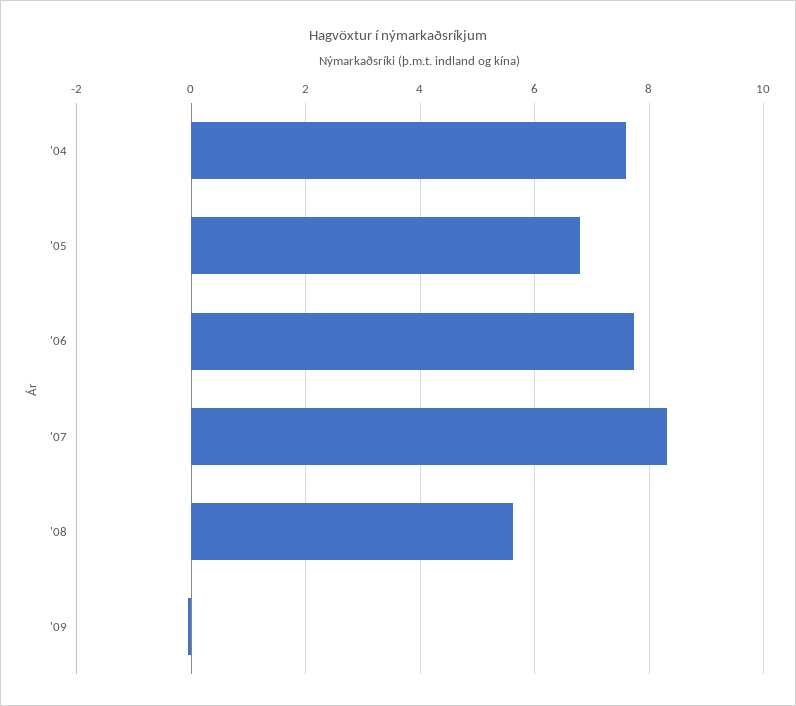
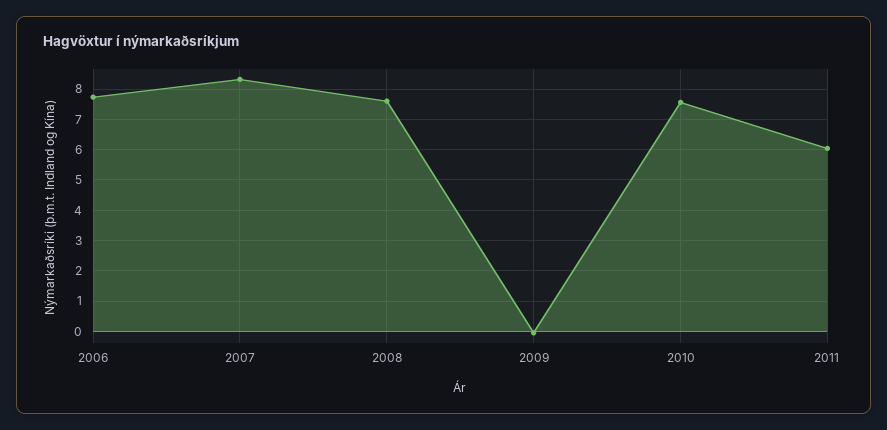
'04: 7.6 -> none
'05: 6.8 -> none
'08: 5.6 -> 7.6
2010: none -> 7.6
2011: none -> 6

